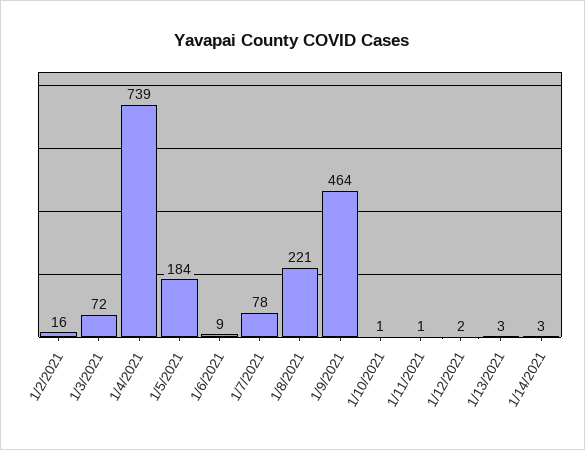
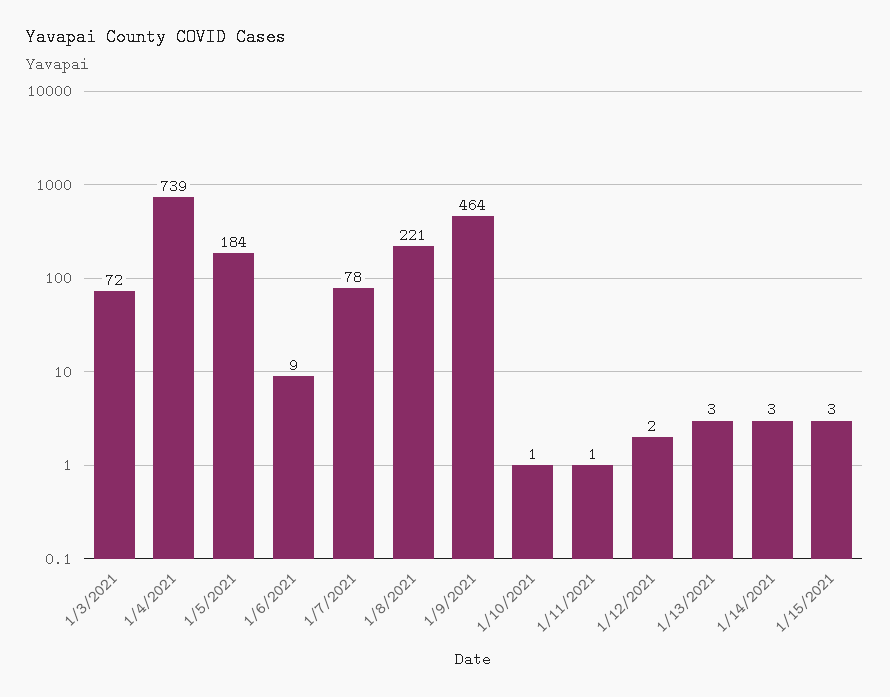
1/2/2021: 16 -> none
1/15/2021: none -> 3

